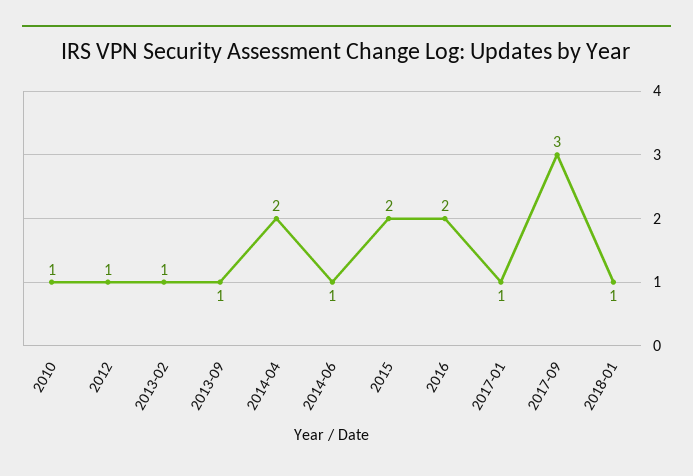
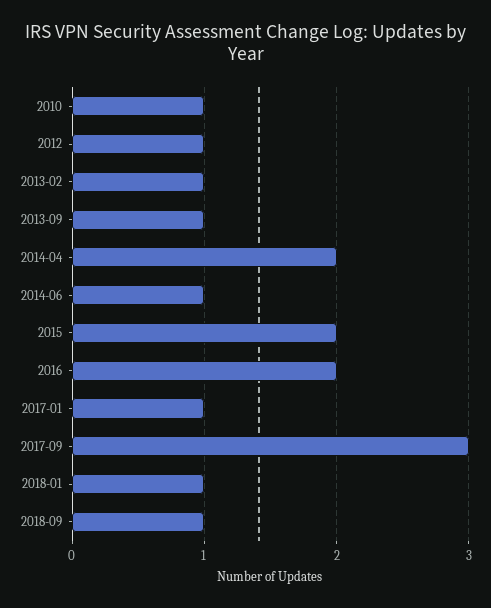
2018-09: none -> 1

